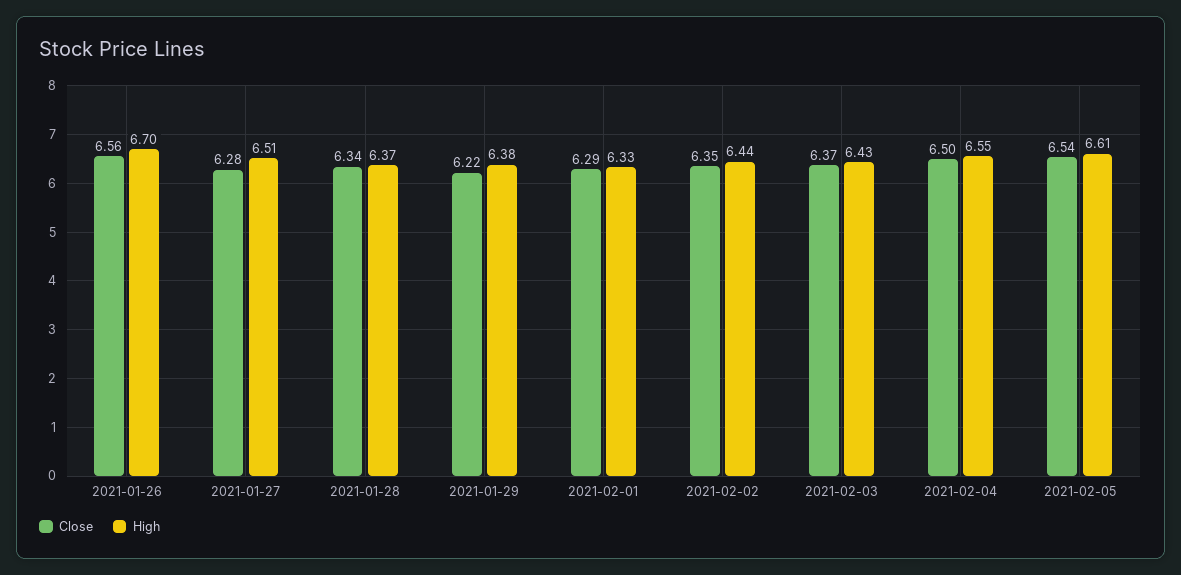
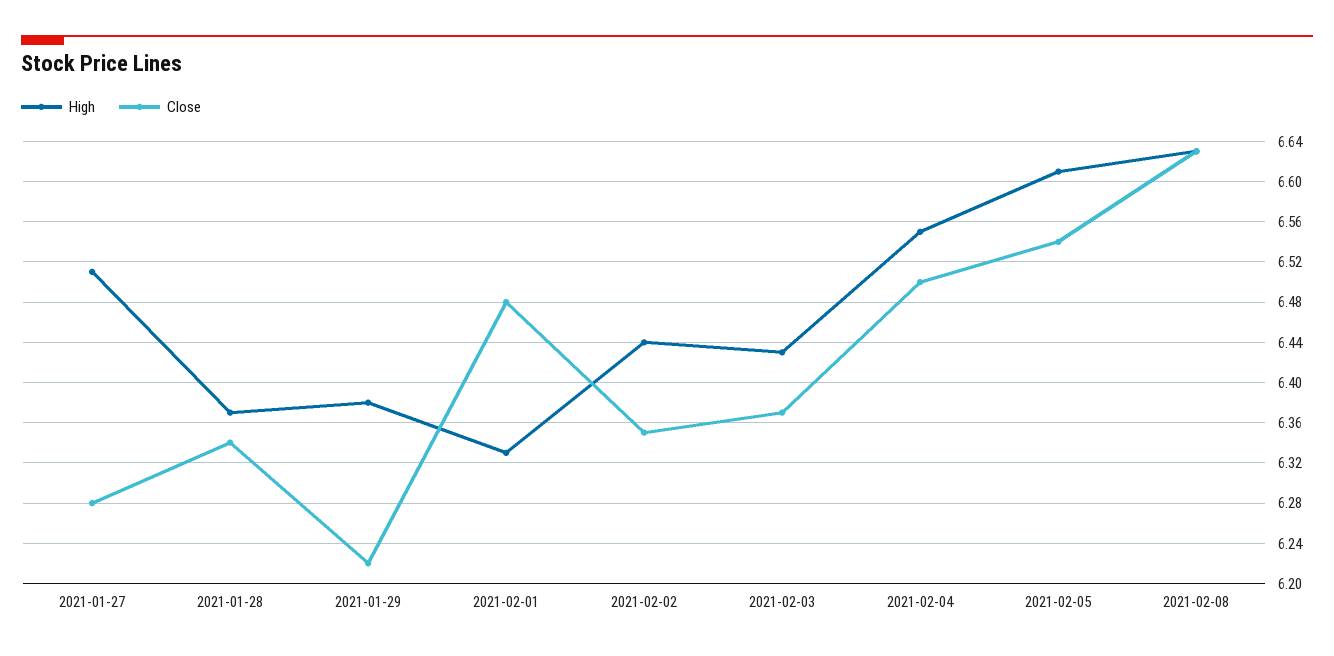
Close, 2021-01-26: 6.56 -> none
High, 2021-01-26: 6.7 -> none
Close, 2021-02-01: 6.29 -> 6.48
High, 2021-02-08: none -> 6.63
Close, 2021-02-08: none -> 6.63

